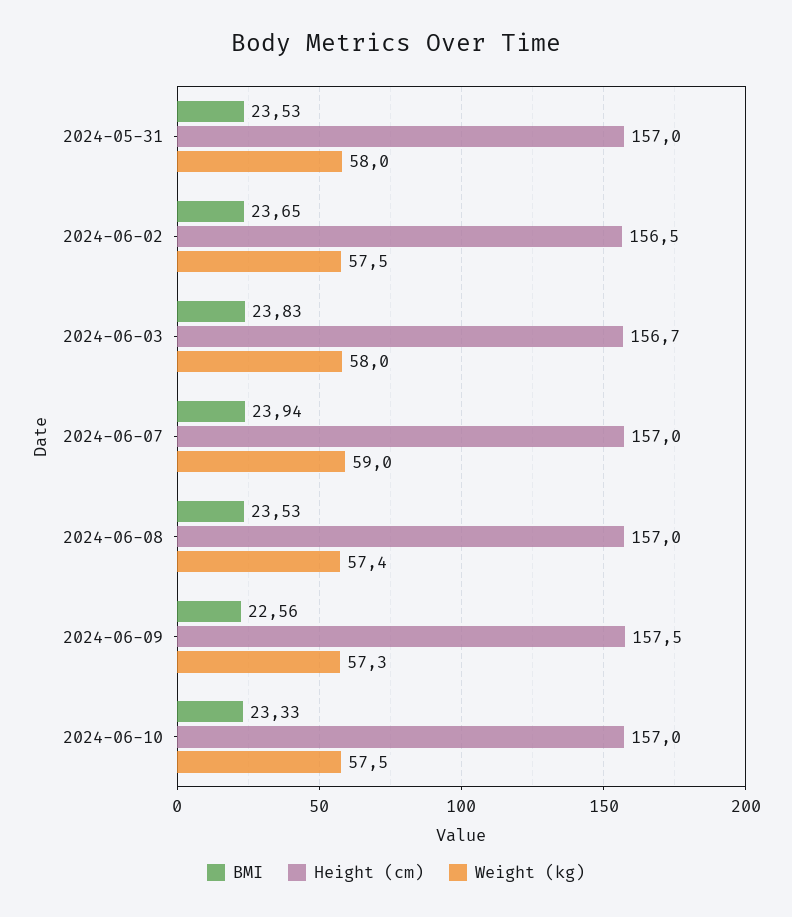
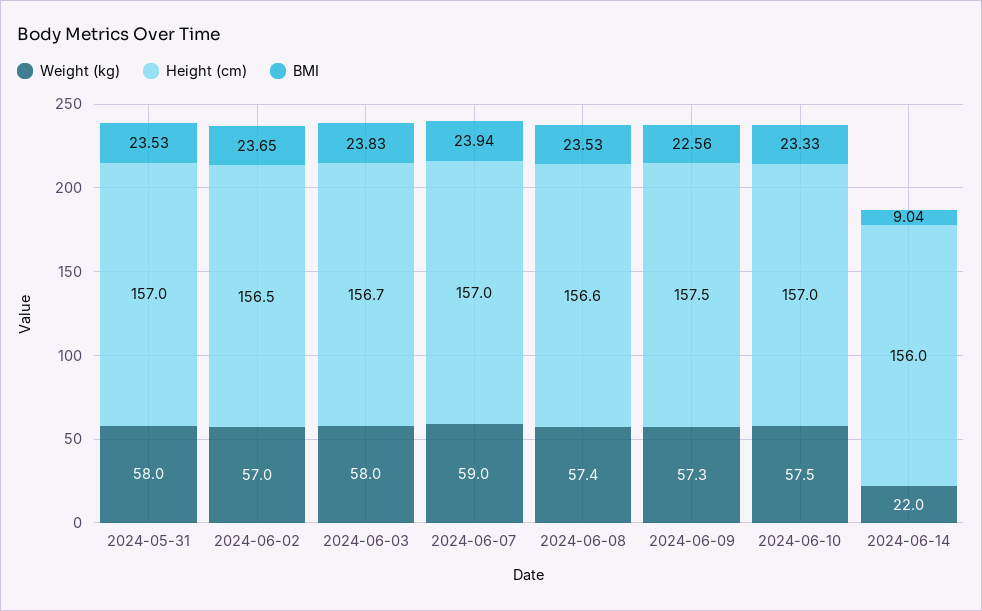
Weight (kg), 2024-06-02: 57.5 -> 57
Height (cm), 2024-06-08: 157 -> 156.6
Weight (kg), 2024-06-14: none -> 22
Height (cm), 2024-06-14: none -> 156
BMI, 2024-06-14: none -> 9.04

